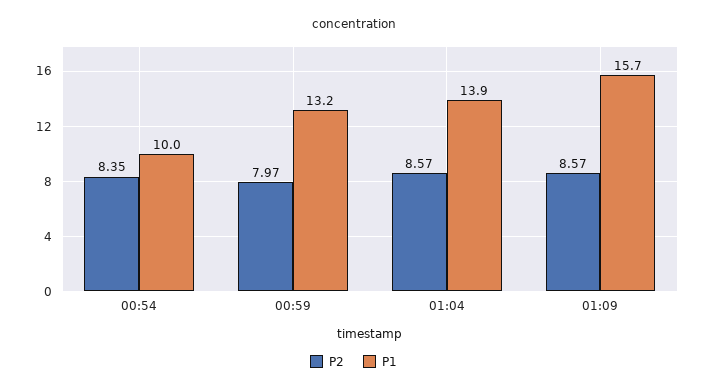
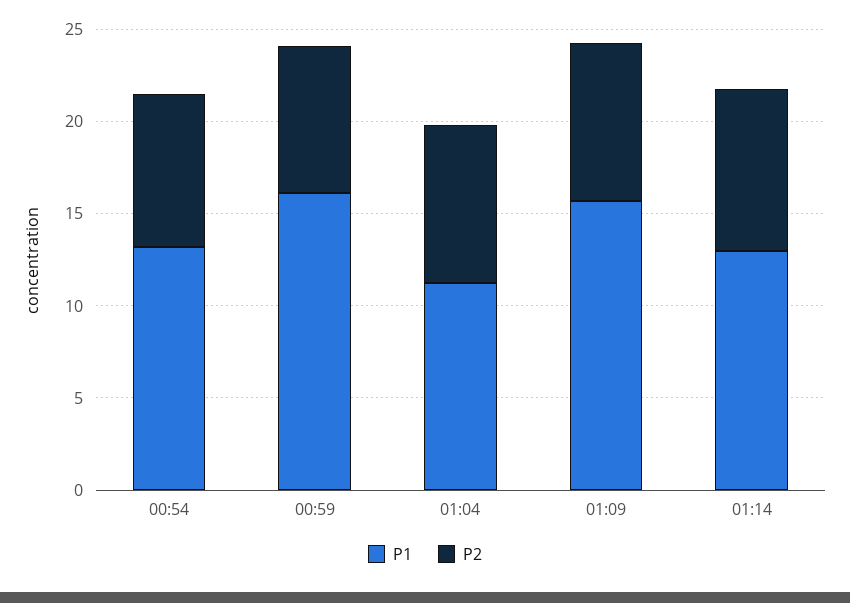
P1, 00:54: 10 -> 13
P1, 00:59: 13.2 -> 16
P1, 01:04: 13.9 -> 11
P1, 01:14: none -> 13
P2, 01:14: none -> 9

